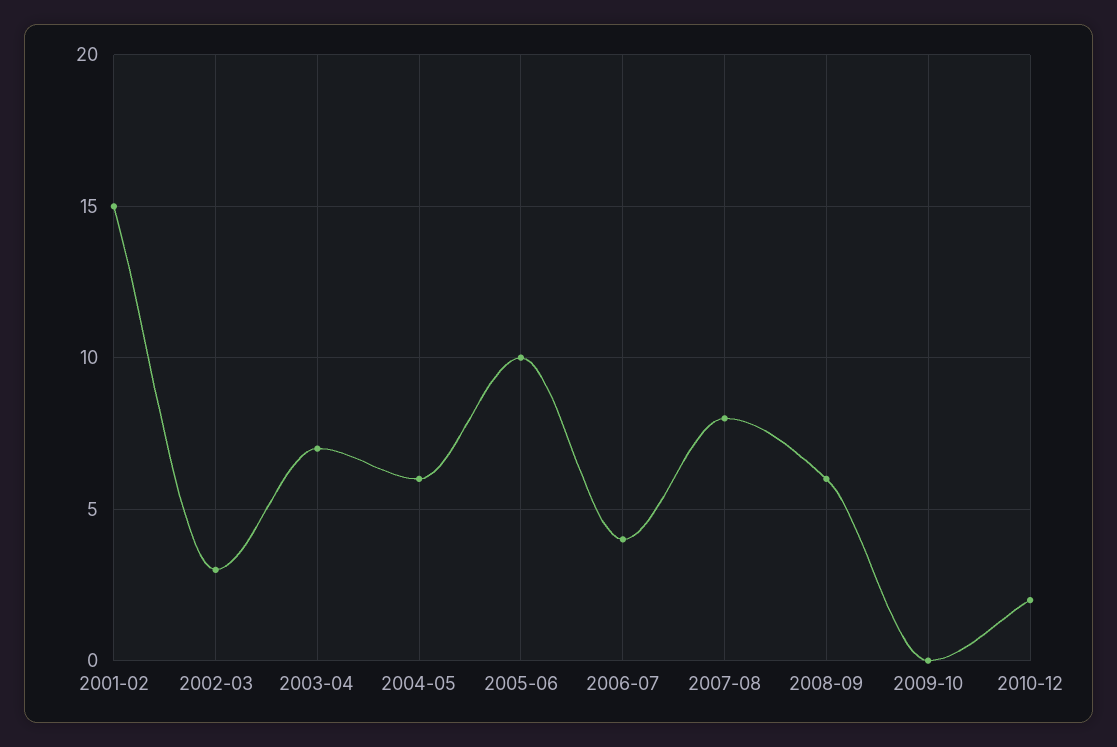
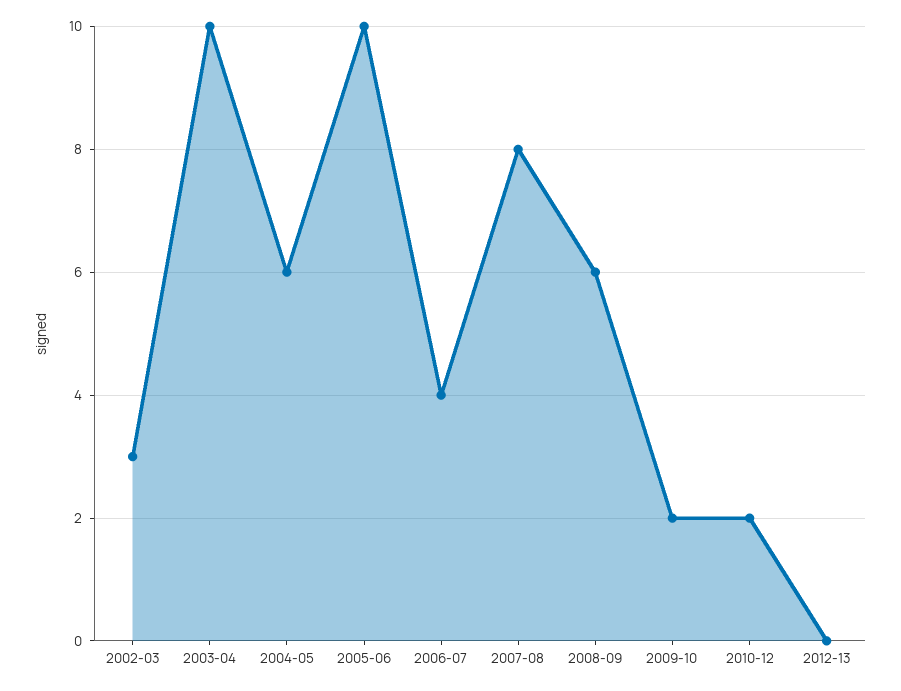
2001-02: 15 -> none
2003-04: 7 -> 10
2009-10: 0 -> 2
2012-13: none -> 0

